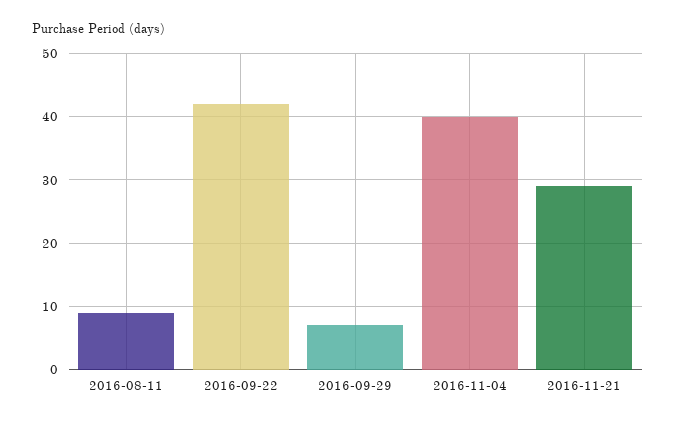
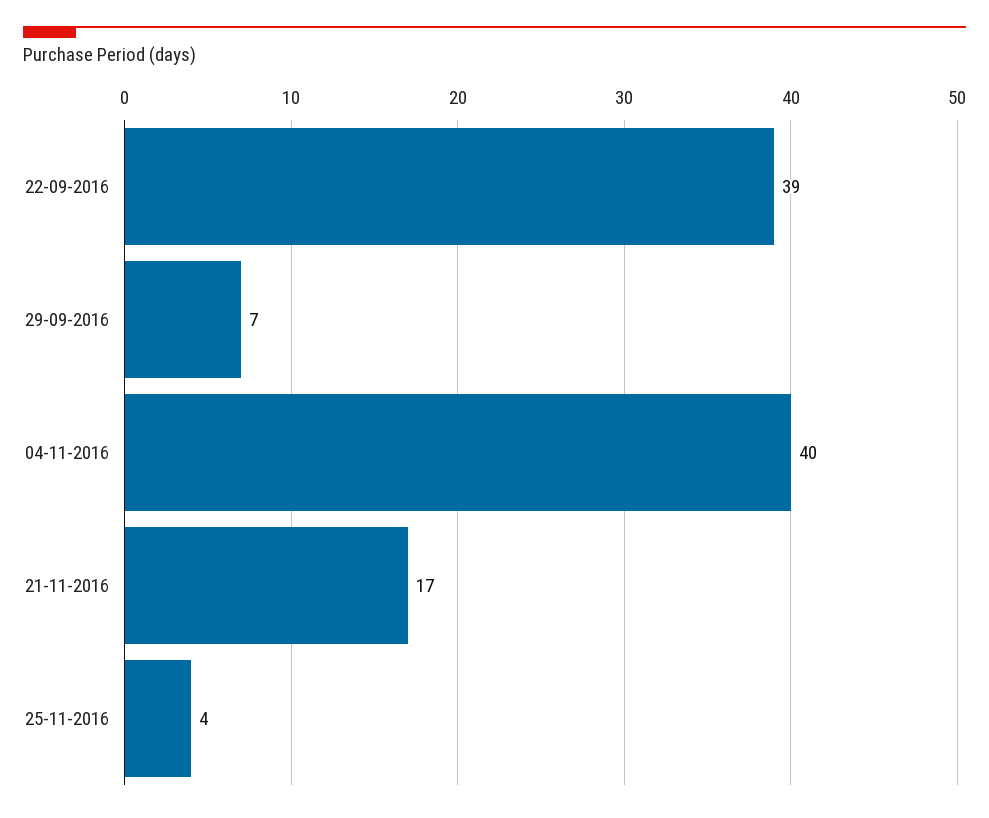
2016-08-11: 9 -> none
2016-09-22: 42 -> 39
2016-11-21: 29 -> 17
25-11-2016: none -> 4

